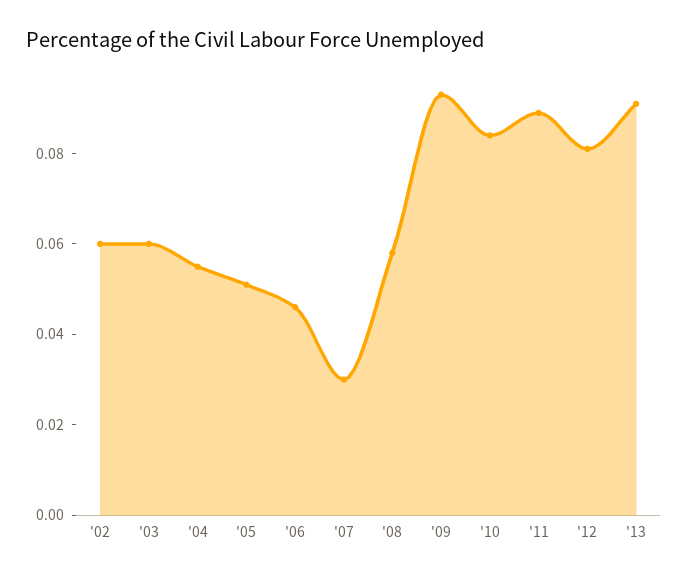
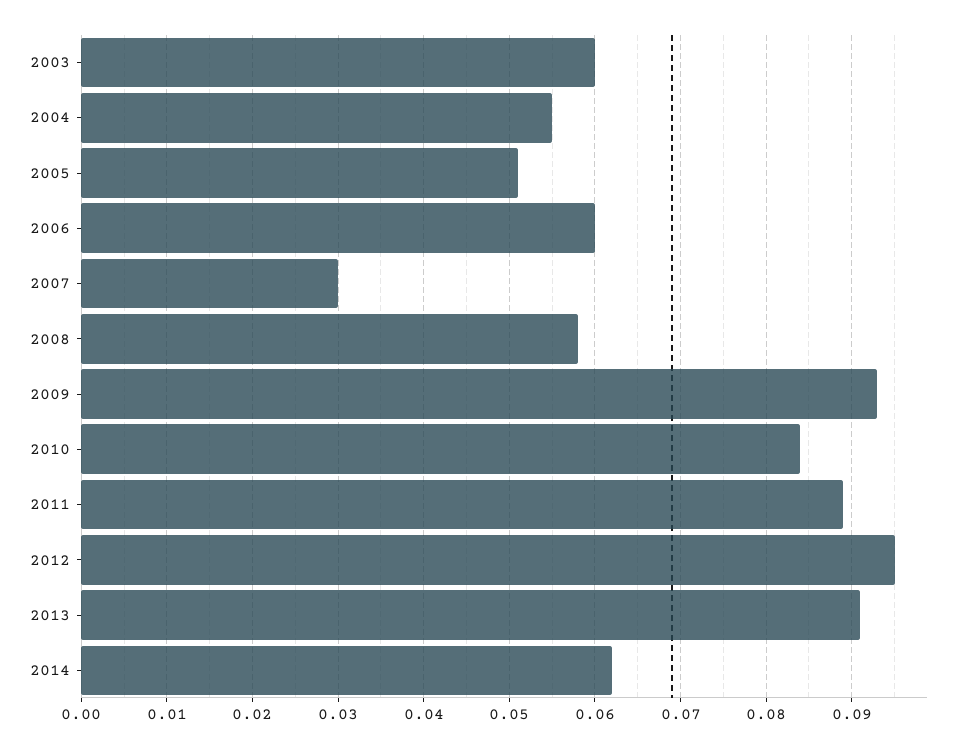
'02: 0.06 -> none
'06: 0.045 -> 0.06
'12: 0.08 -> 0.095
2014: none -> 0.062

